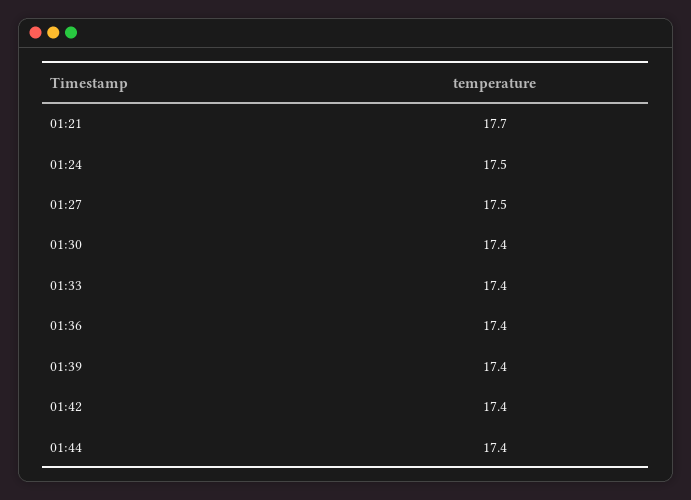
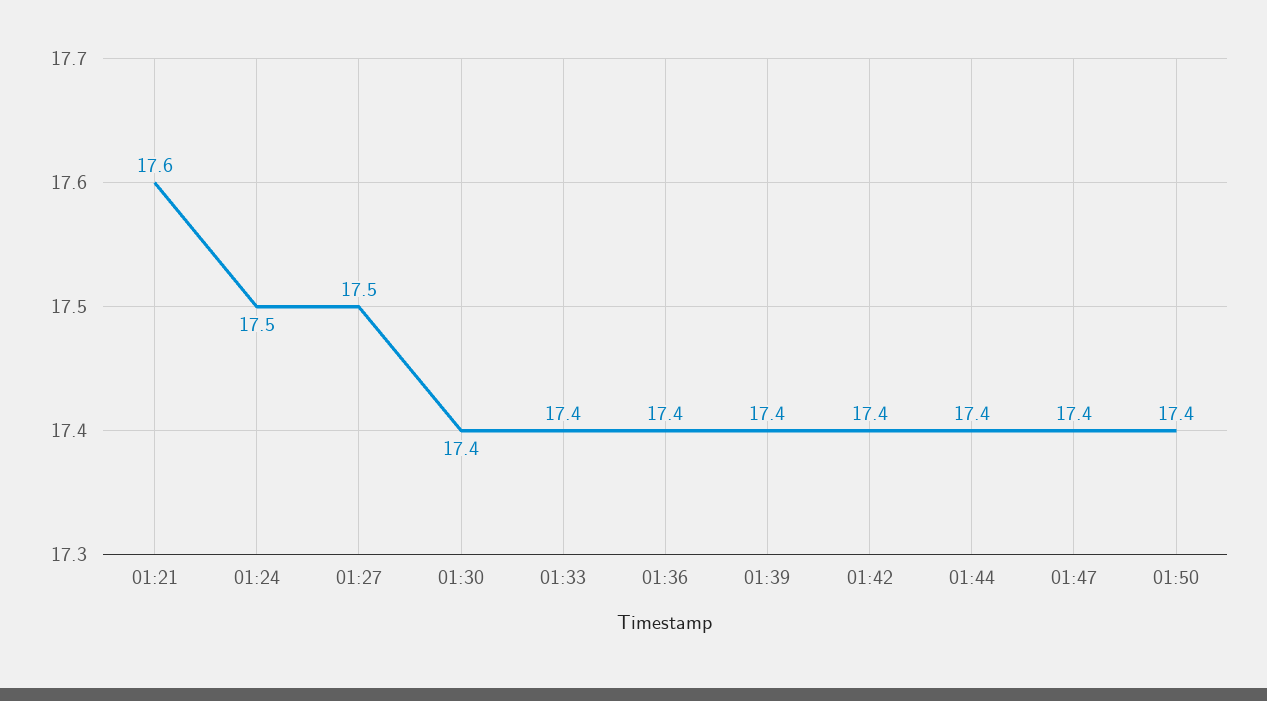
01:21: 17.7 -> 17.6
01:47: none -> 17.4
01:50: none -> 17.4

